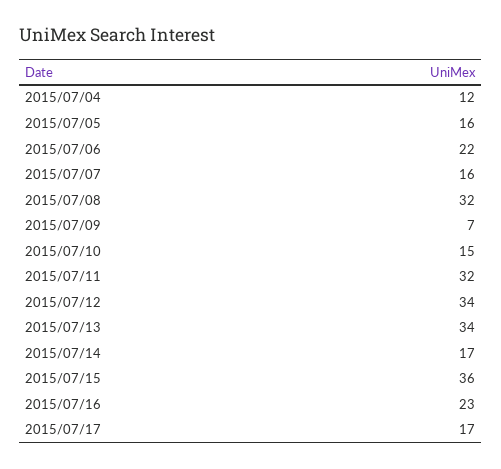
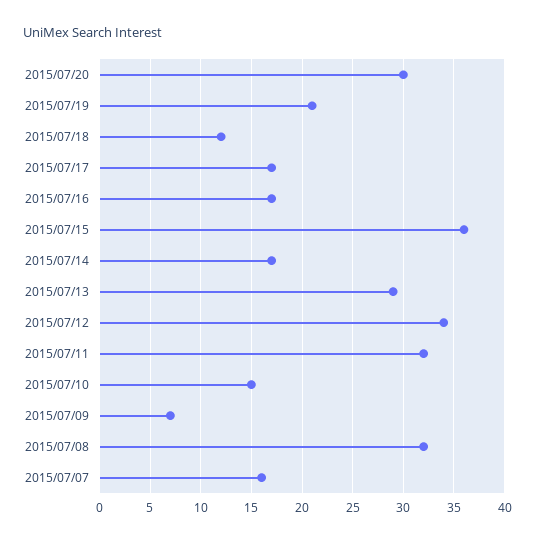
2015/07/04: 12 -> none
2015/07/05: 16 -> none
2015/07/06: 22 -> none
2015/07/13: 34 -> 29
2015/07/16: 23 -> 17
2015/07/20: none -> 30
2015/07/19: none -> 21
2015/07/18: none -> 12

